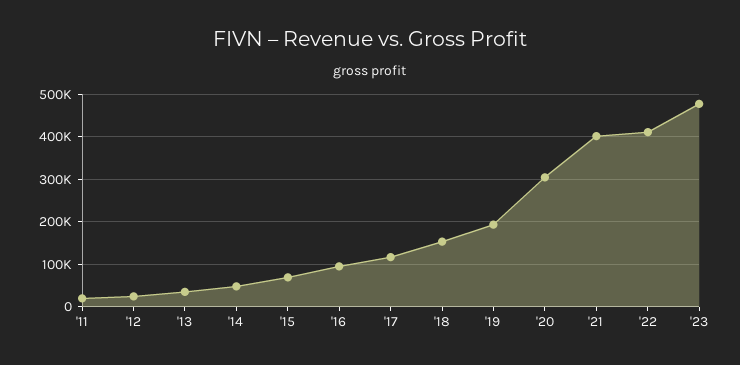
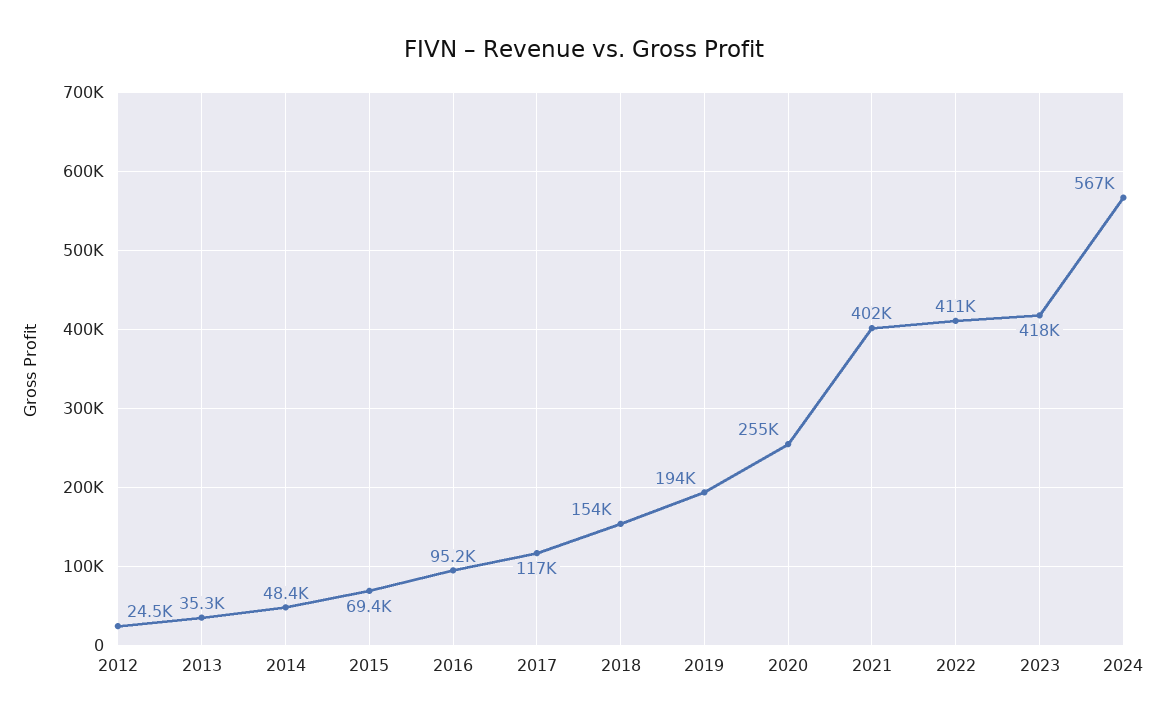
'11: 20000 -> none
'20: 300000 -> 255000
'23: 480000 -> 418000
2024: none -> 567000

